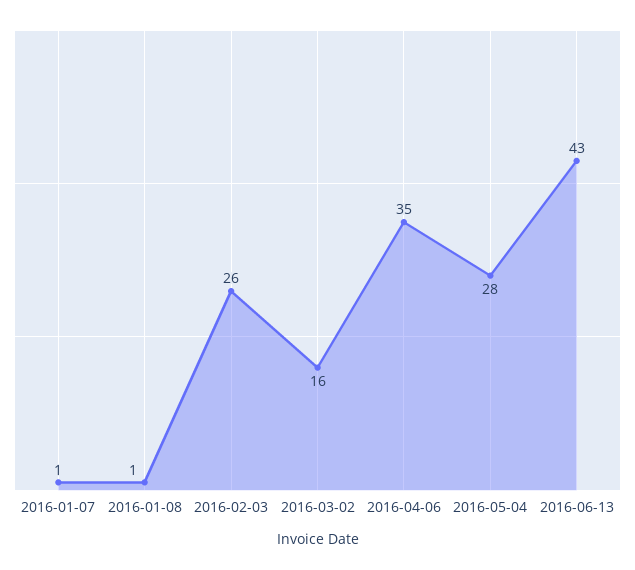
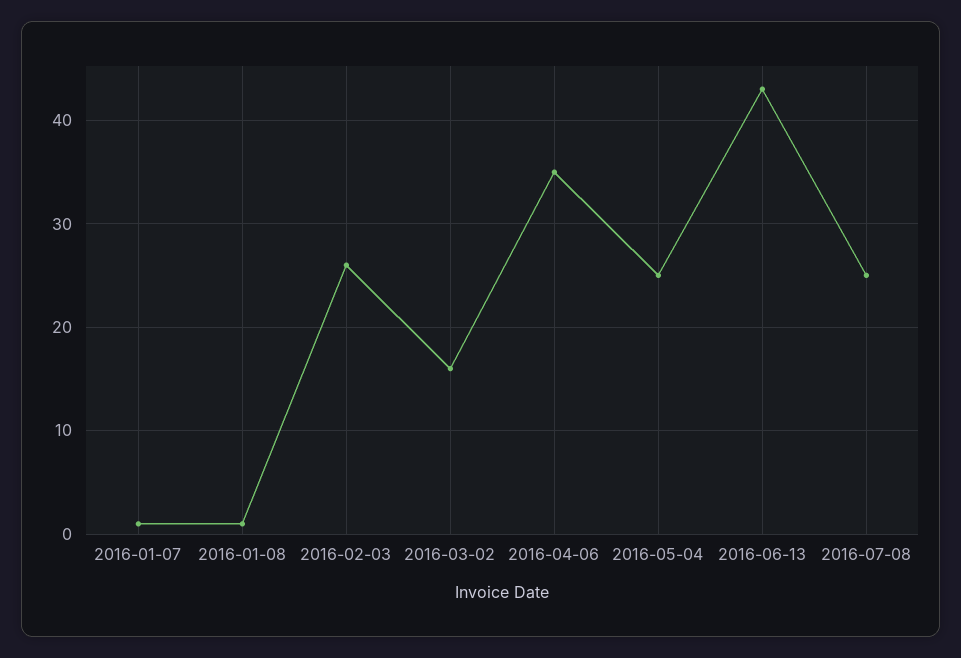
2016-05-04: 28 -> 25
2016-07-08: none -> 25

